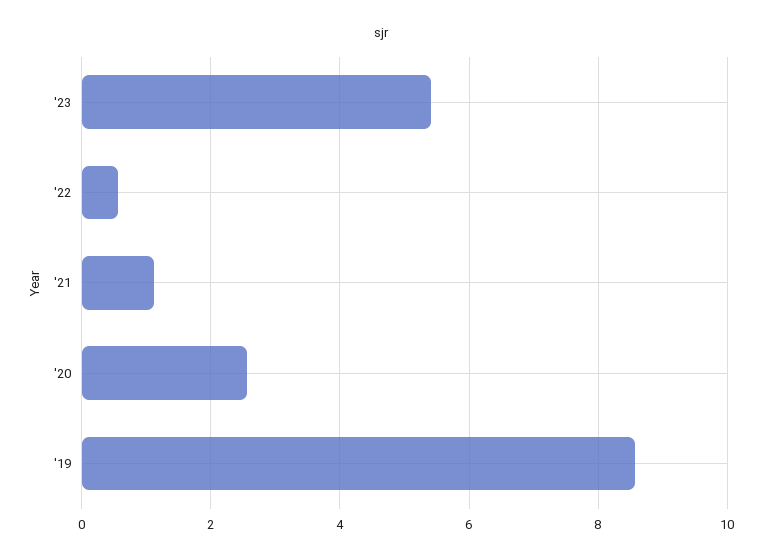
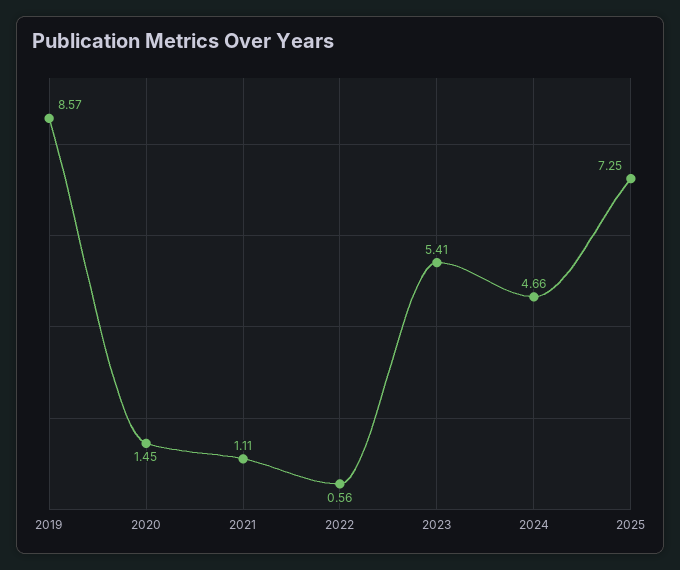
'20: 2.6 -> 1.45
2024: none -> 4.66
2025: none -> 7.25

